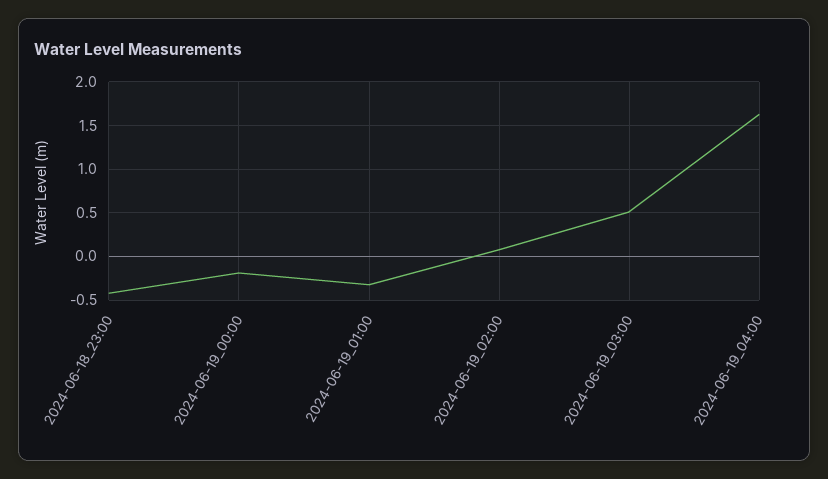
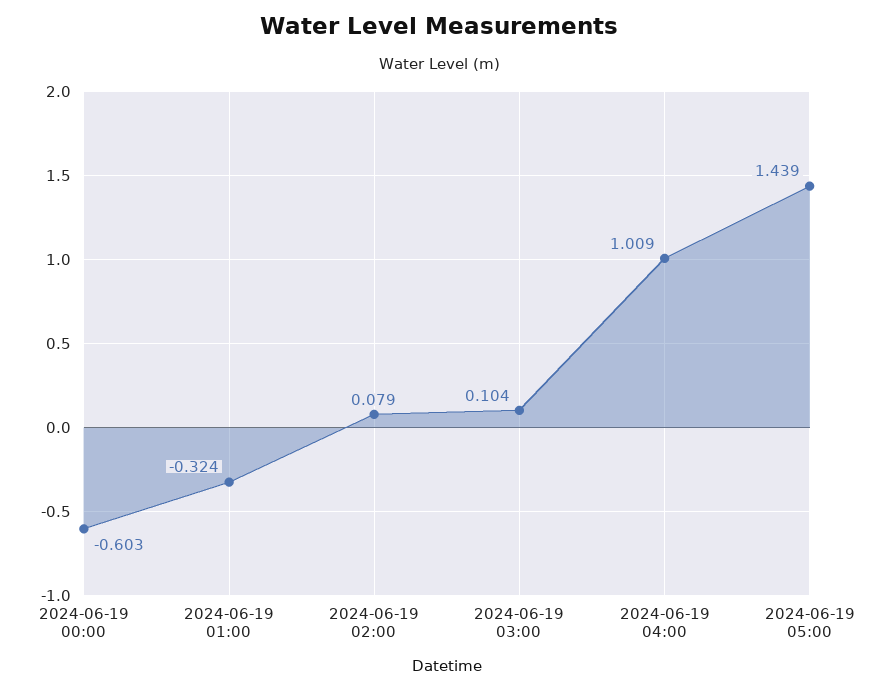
2024-06-18_23:00: -0.4 -> none
2024-06-19_00:00: -0.2 -> -0.603
2024-06-19_03:00: 0.5 -> 0.104
2024-06-19_04:00: 1.6 -> 1.009
2024-06-19 05:00: none -> 1.439

